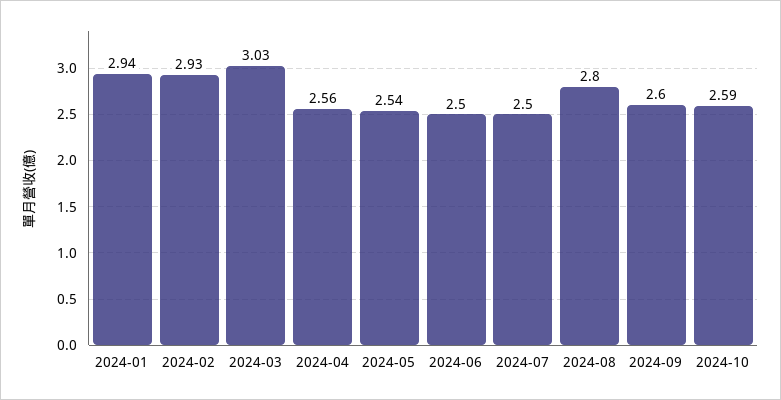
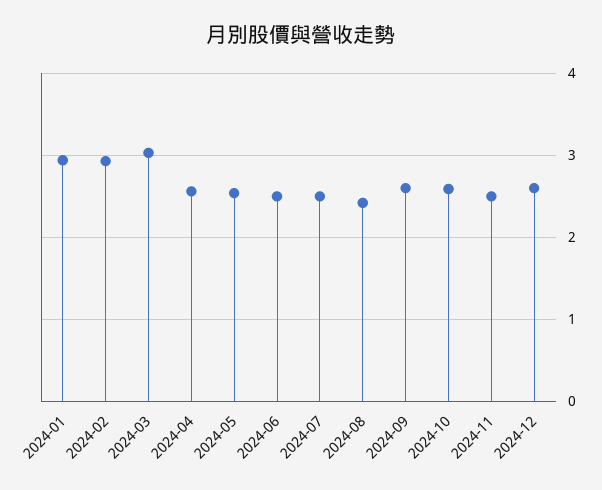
2024-08: 2.8 -> 2.4
2024-11: none -> 2.5
2024-12: none -> 2.6

